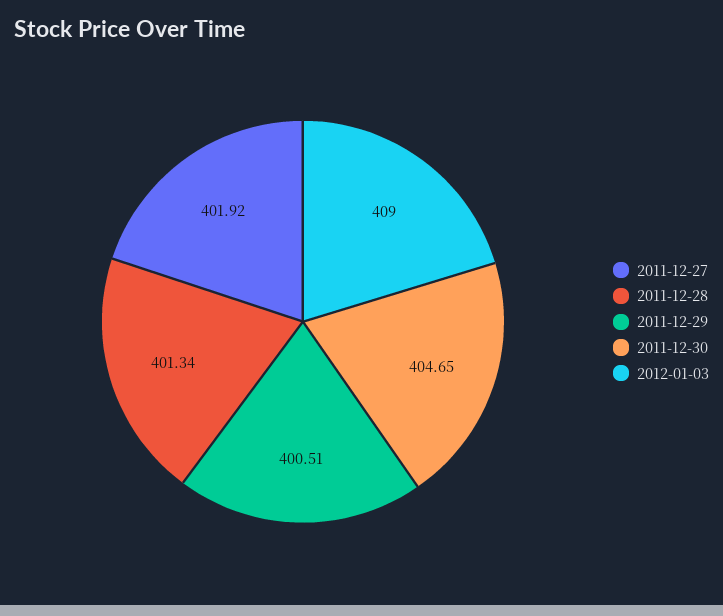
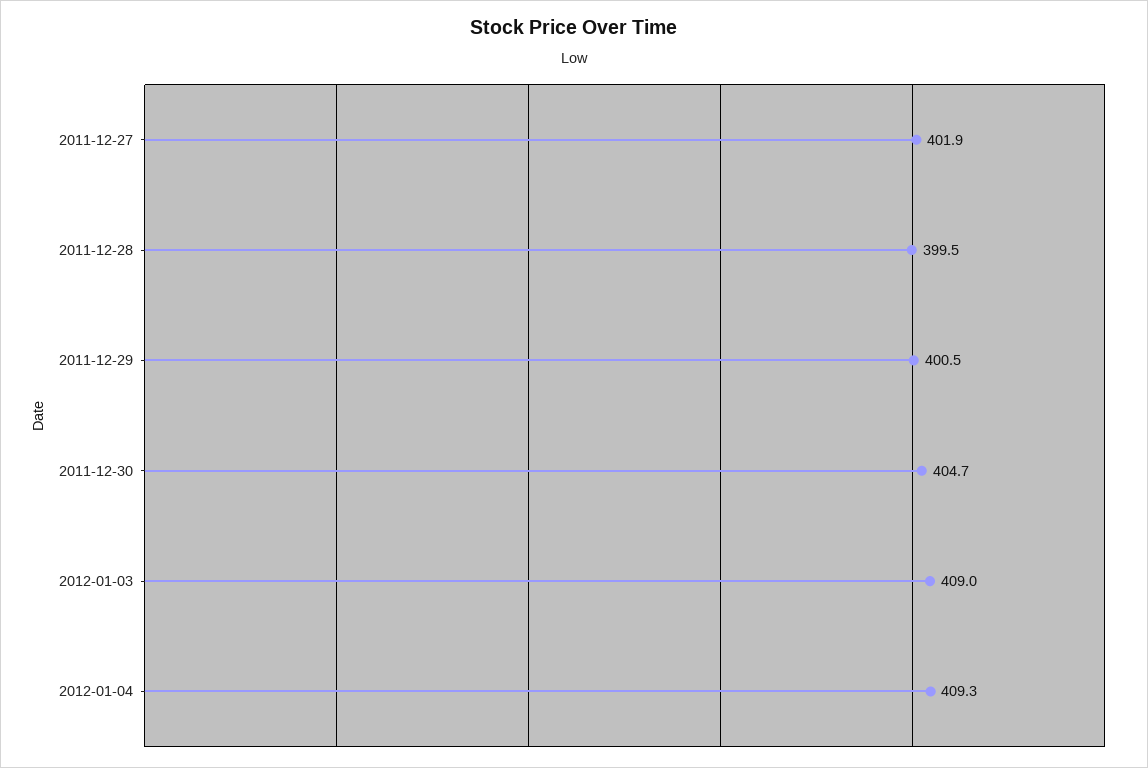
2011-12-28: 401.34 -> 399.5
2012-01-04: none -> 409.3

